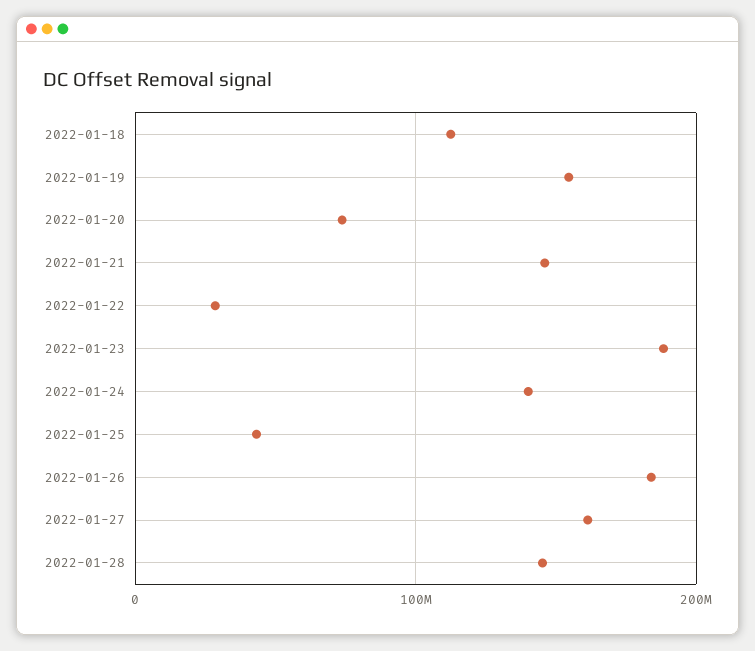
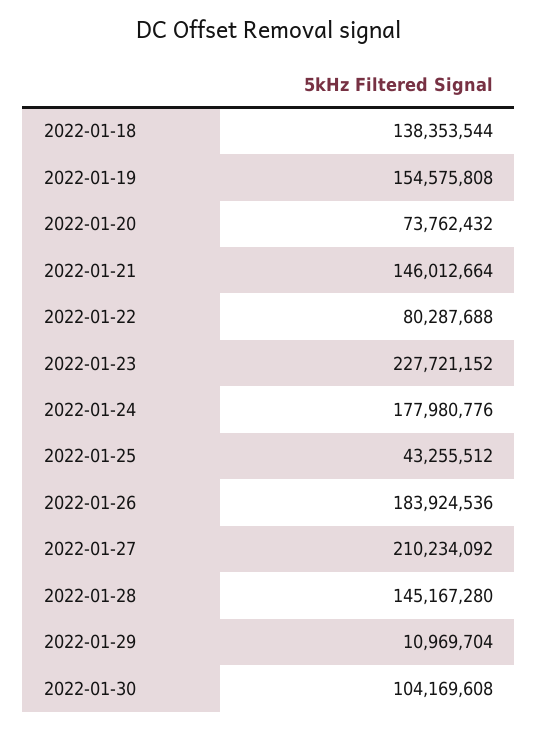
2022-01-18: 110000000 -> 138353544
2022-01-22: 30000000 -> 80287688
2022-01-23: 190000000 -> 227721152
2022-01-24: 140000000 -> 177980776
2022-01-27: 160000000 -> 210234092
2022-01-29: none -> 10969704
2022-01-30: none -> 104169608

